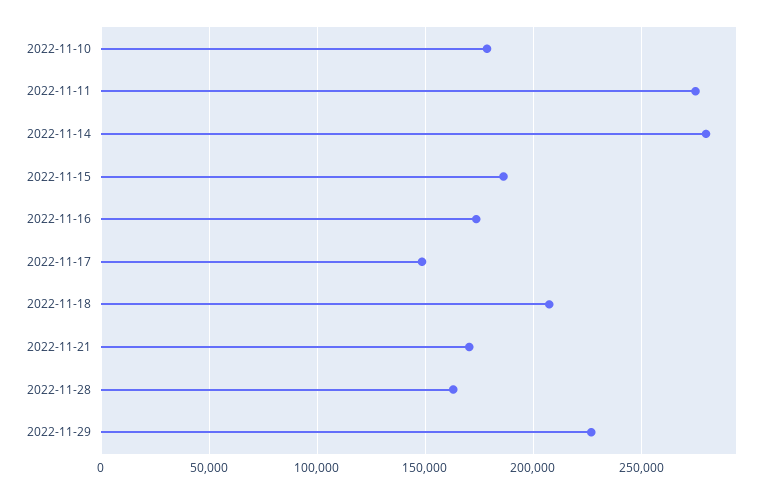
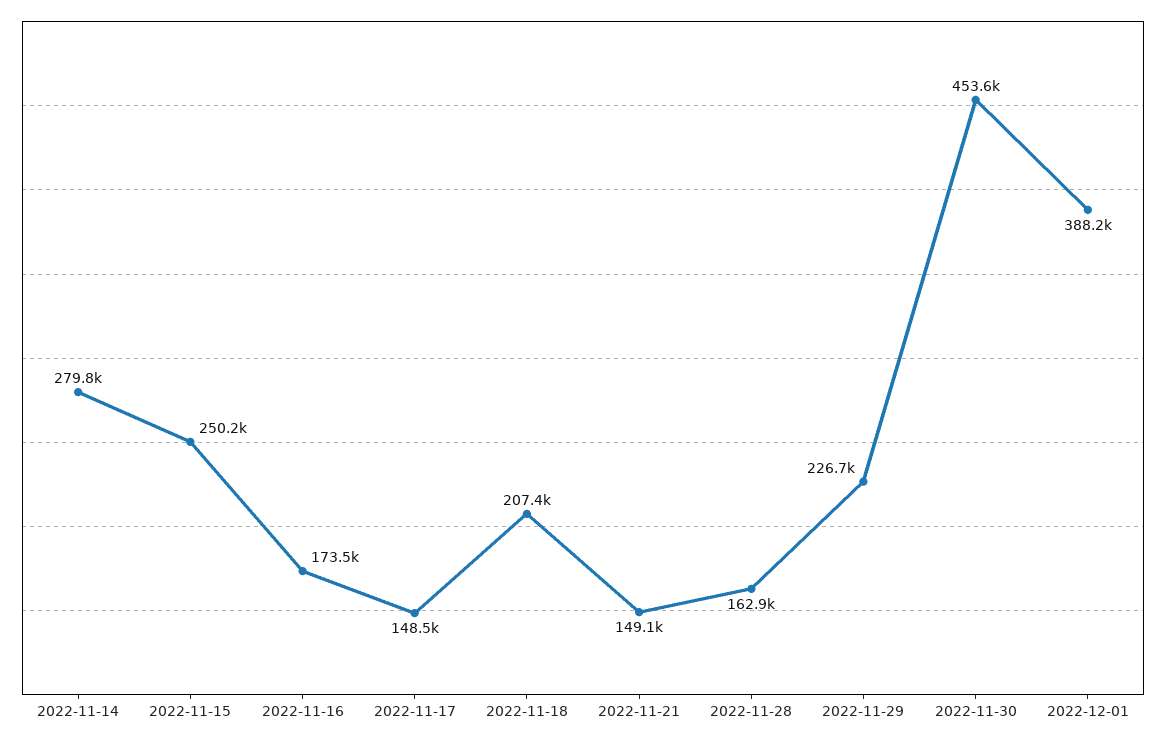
2022-11-10: 180000 -> none
2022-11-11: 275000 -> none
2022-11-15: 185000 -> 250200
2022-11-21: 170000 -> 149100
2022-11-30: none -> 453600
2022-12-01: none -> 388200

